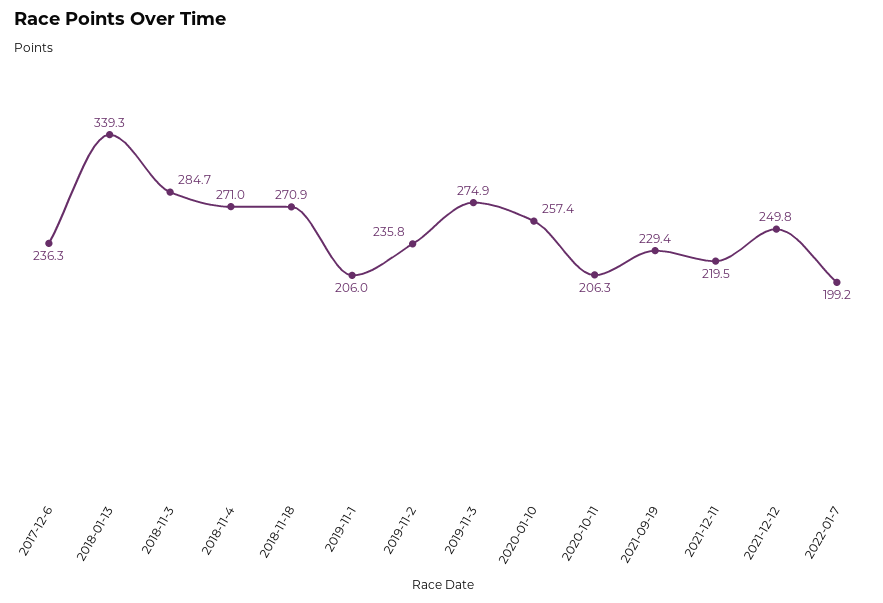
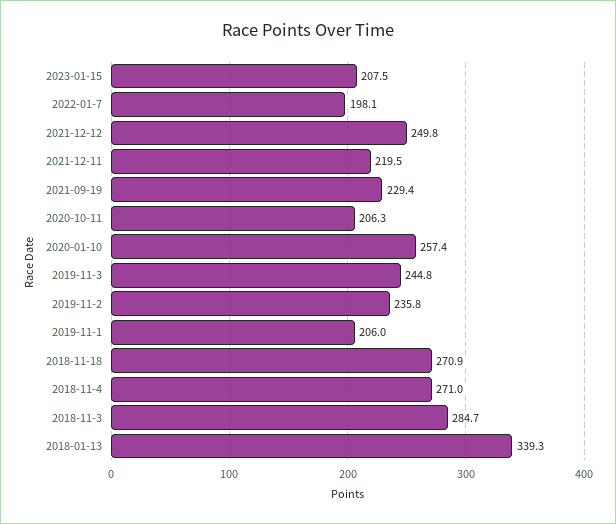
2017-12-6: 236.3 -> none
2019-11-3: 274.9 -> 244.8
2022-01-7: 199.2 -> 198.1
2023-01-15: none -> 207.5

